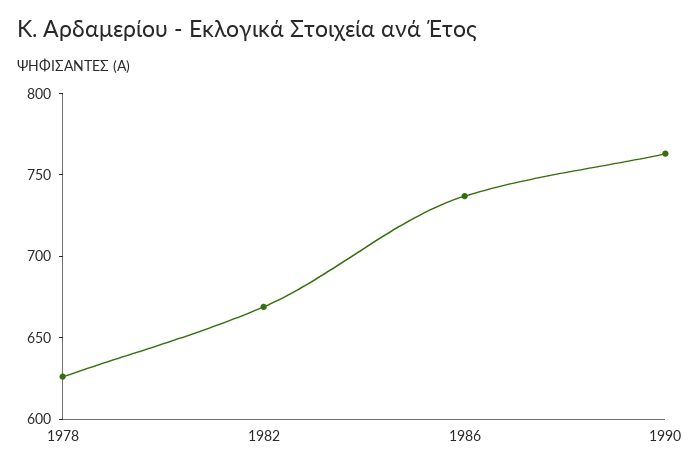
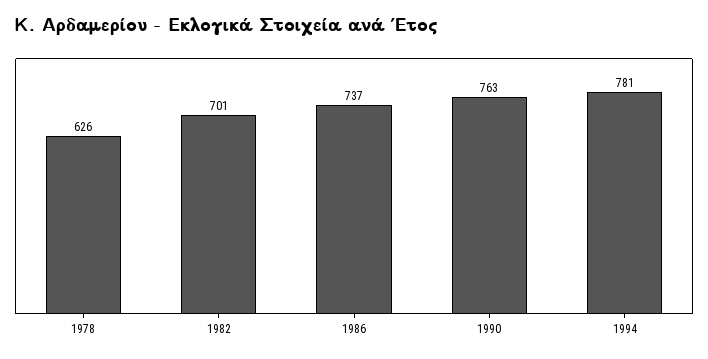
1982: 670 -> 701
1994: none -> 781

